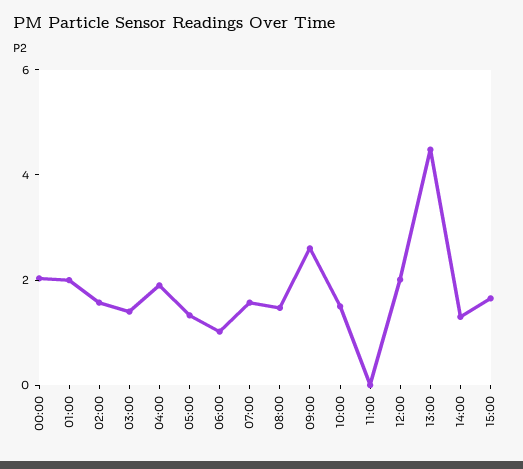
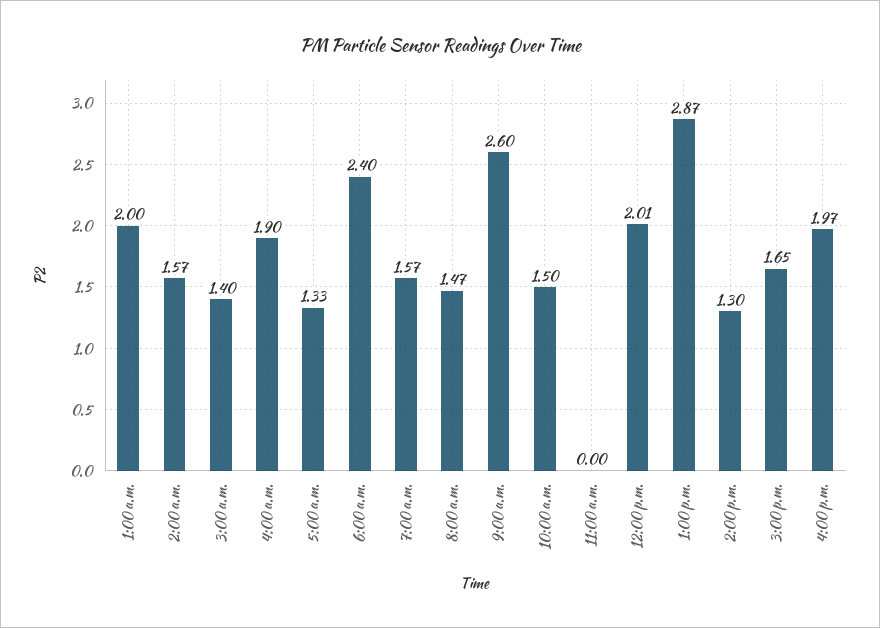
00:00: 2 -> none
06:00: 1 -> 2.4
13:00: 4.5 -> 2.87
4:00 p.m.: none -> 1.97

